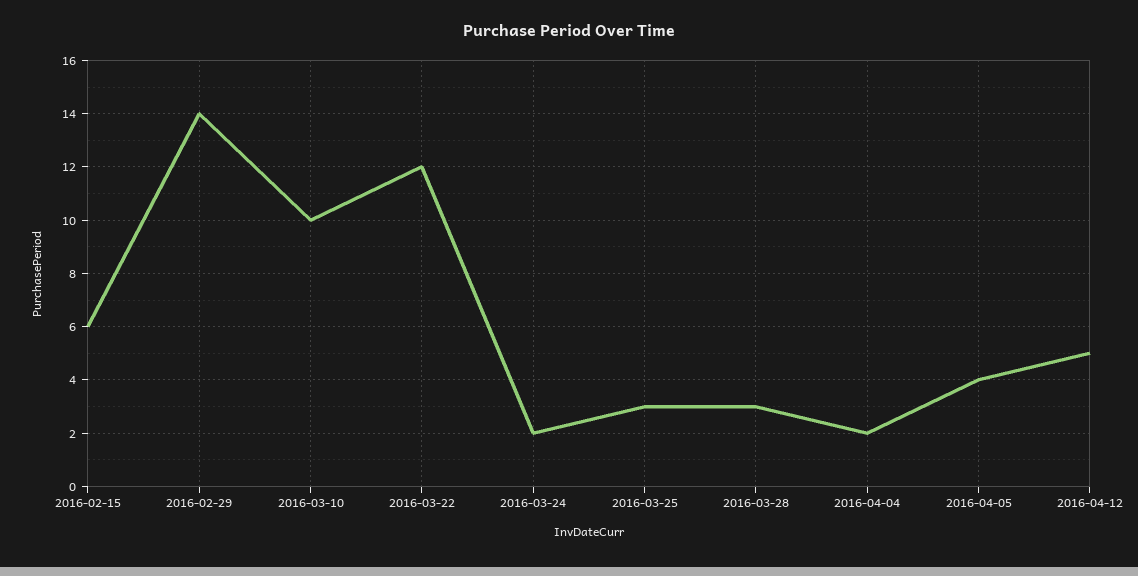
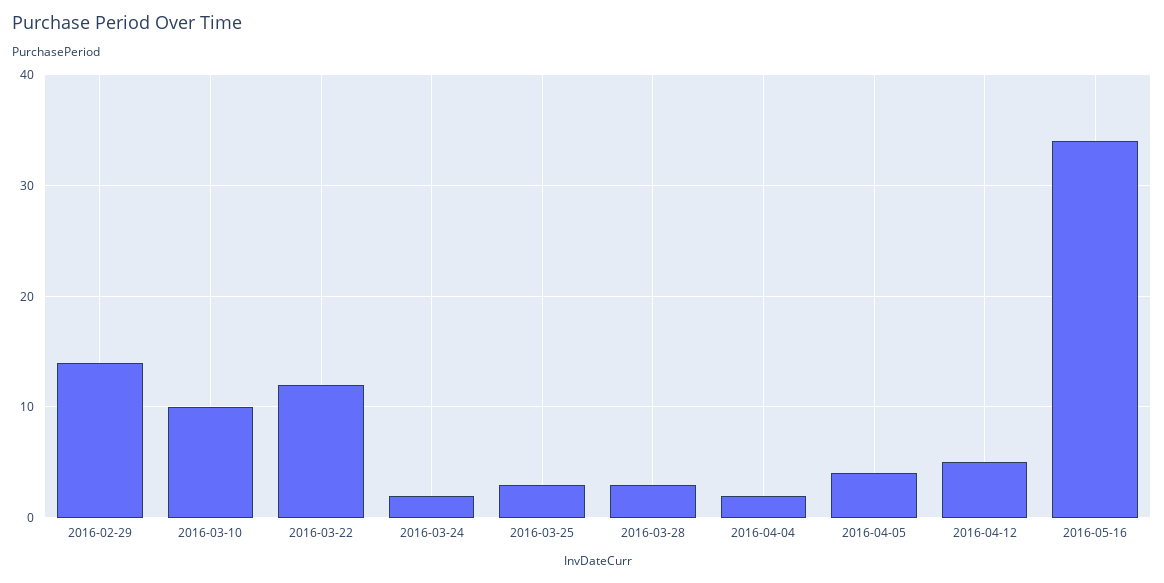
2016-02-15: 6 -> none
2016-05-16: none -> 34

